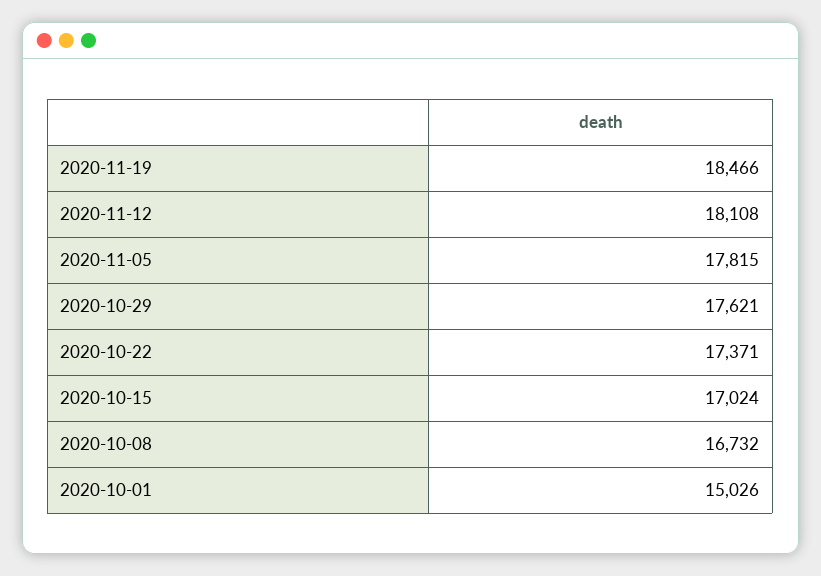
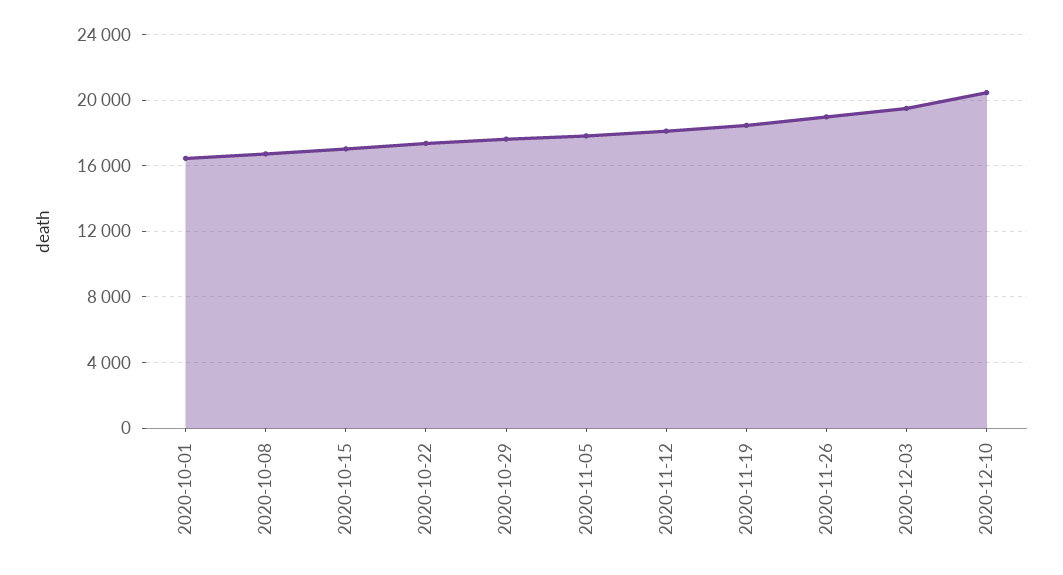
2020-10-01: 15026 -> 16500
2020-11-26: none -> 19000
2020-12-03: none -> 19500
2020-12-10: none -> 20500

